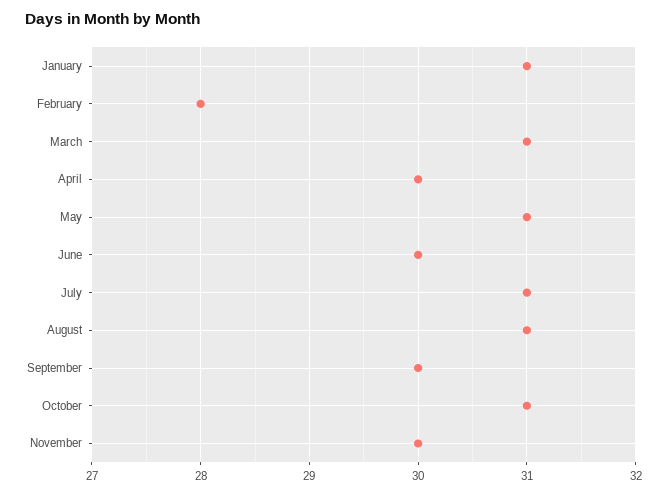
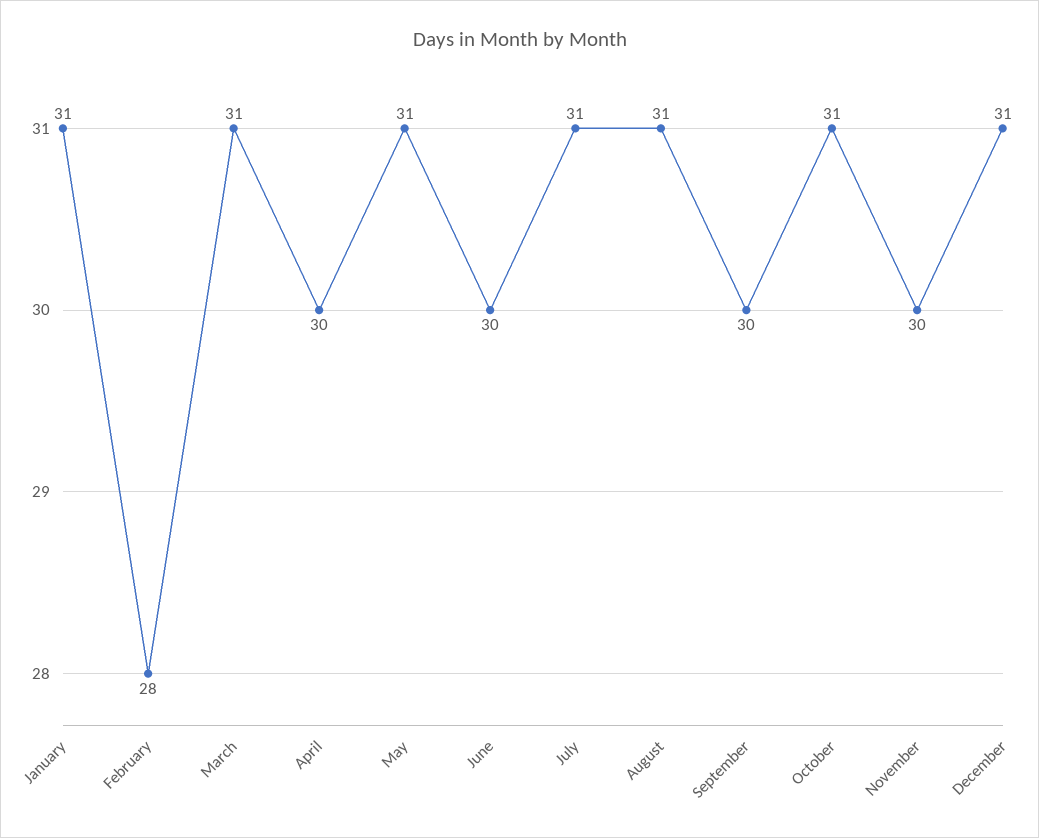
December: none -> 31

